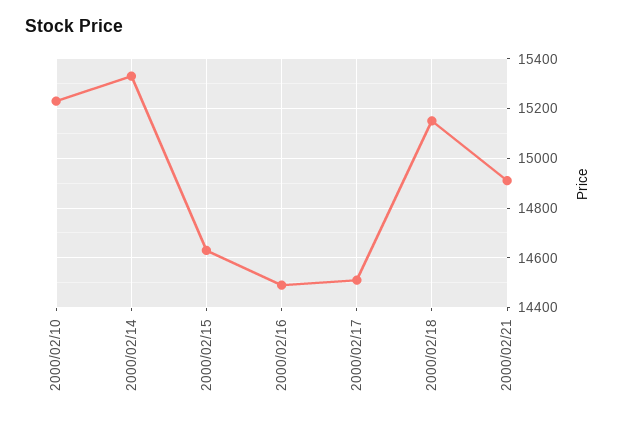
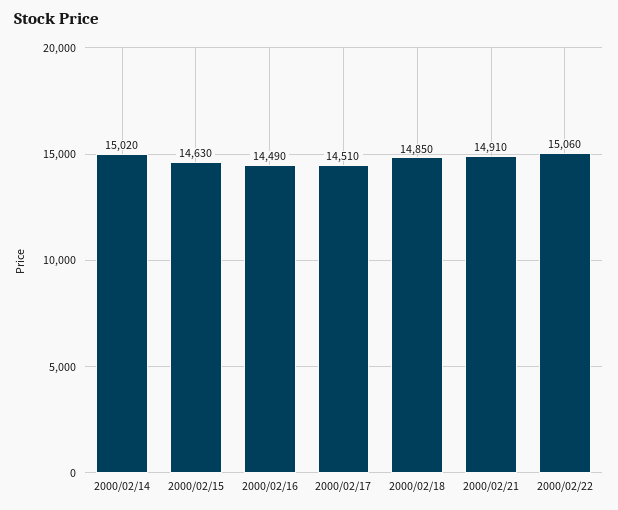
2000/02/10: 15225 -> none
2000/02/14: 15325 -> 15020
2000/02/18: 15150 -> 14850
2000/02/22: none -> 15060

